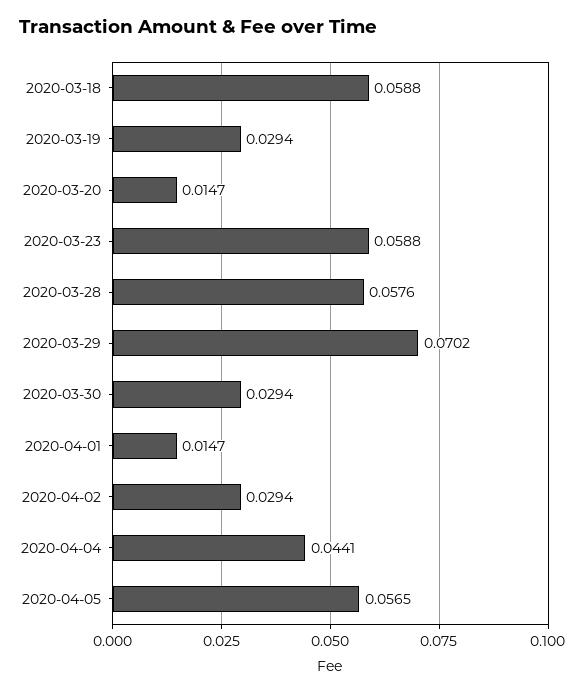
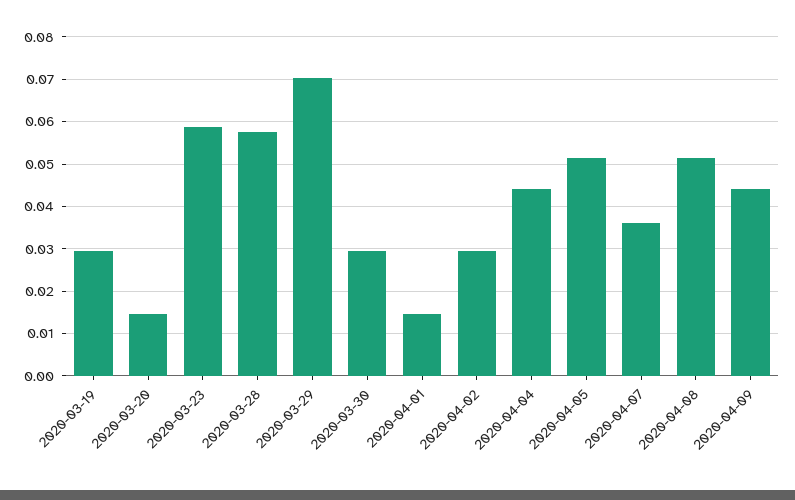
2020-03-18: 0.0588 -> none
2020-04-05: 0.0565 -> 0.052
2020-04-07: none -> 0.036
2020-04-08: none -> 0.052
2020-04-09: none -> 0.044

